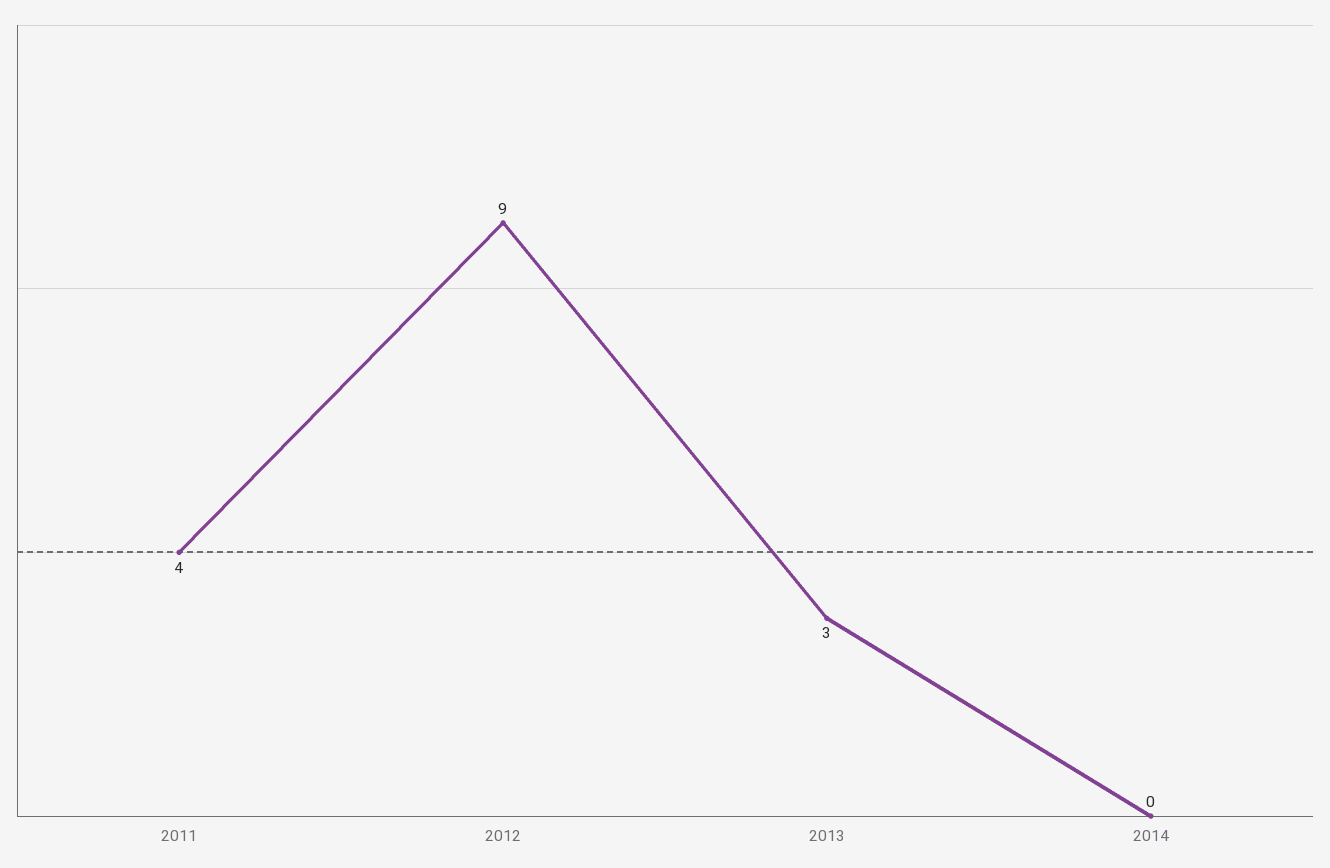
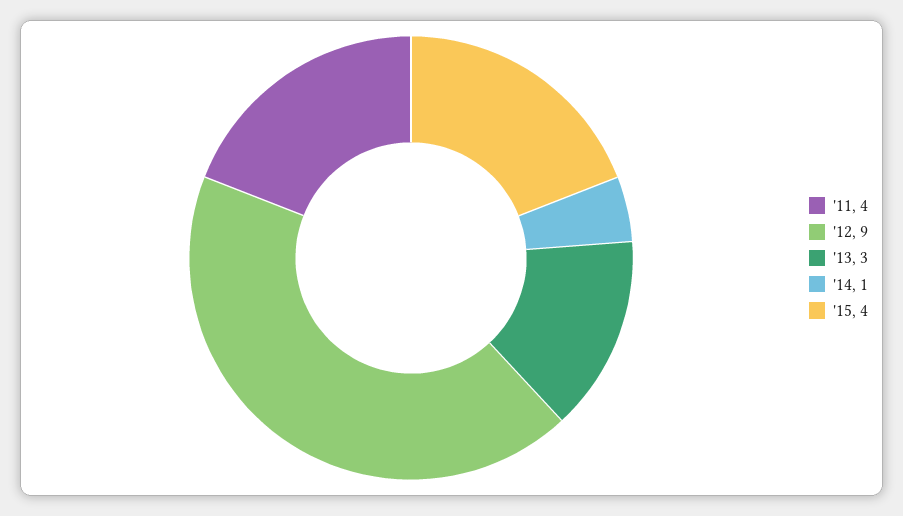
2014: 0 -> 1
'15: none -> 4

